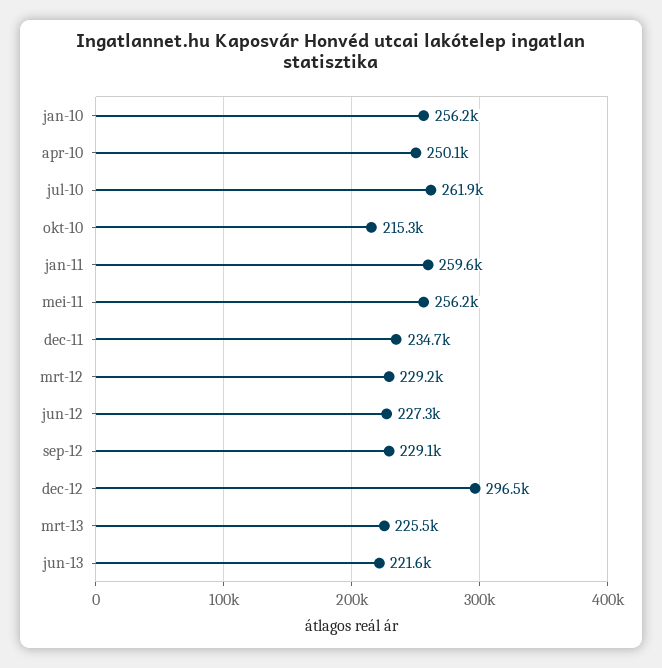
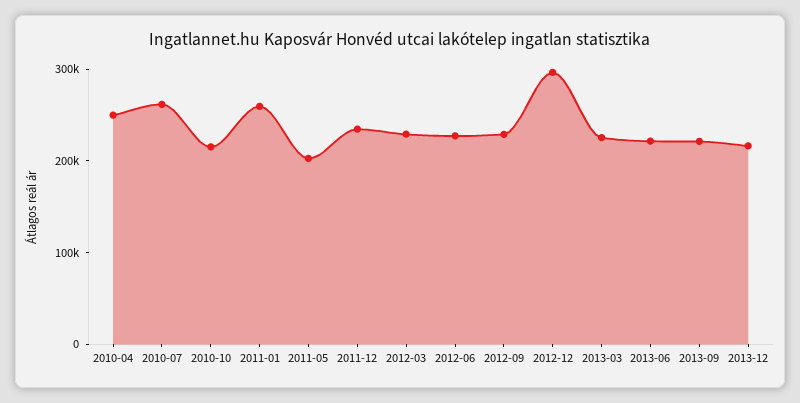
jan-10: 256200 -> none
mei-11: 256200 -> 200000
2013-09: none -> 220000
2013-12: none -> 220000

